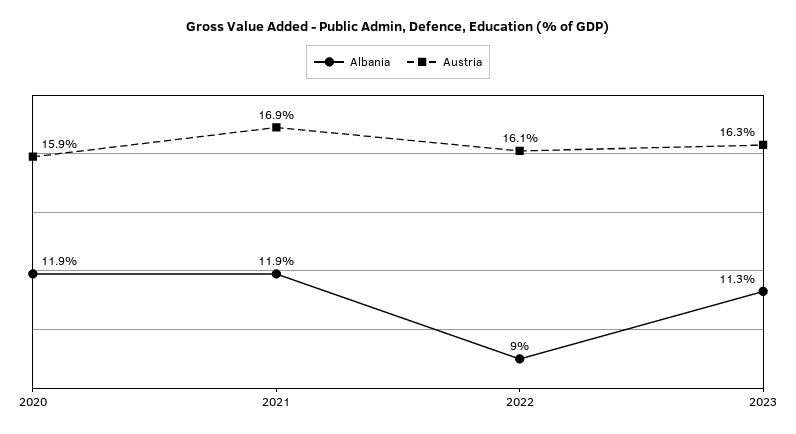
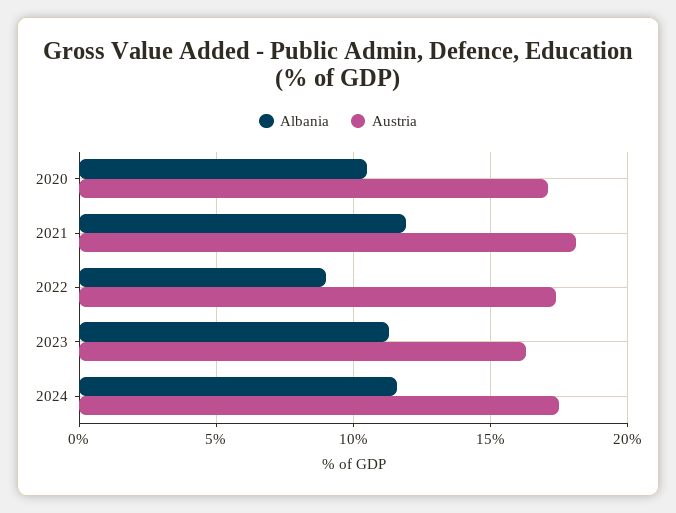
Albania, 2020: 11.9 -> 10.5
Austria, 2020: 15.9 -> 17
Austria, 2021: 16.9 -> 18
Austria, 2022: 16.1 -> 17.5
Albania, 2024: none -> 11.5
Austria, 2024: none -> 17.5

